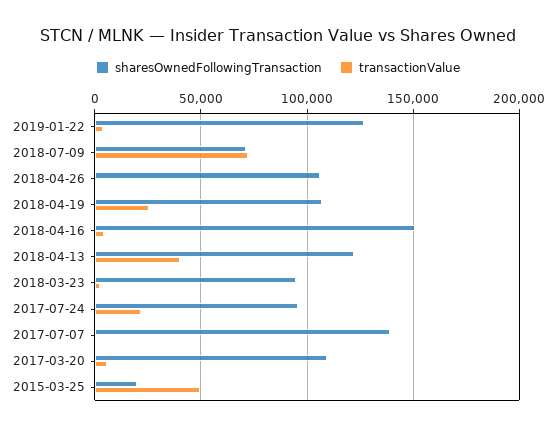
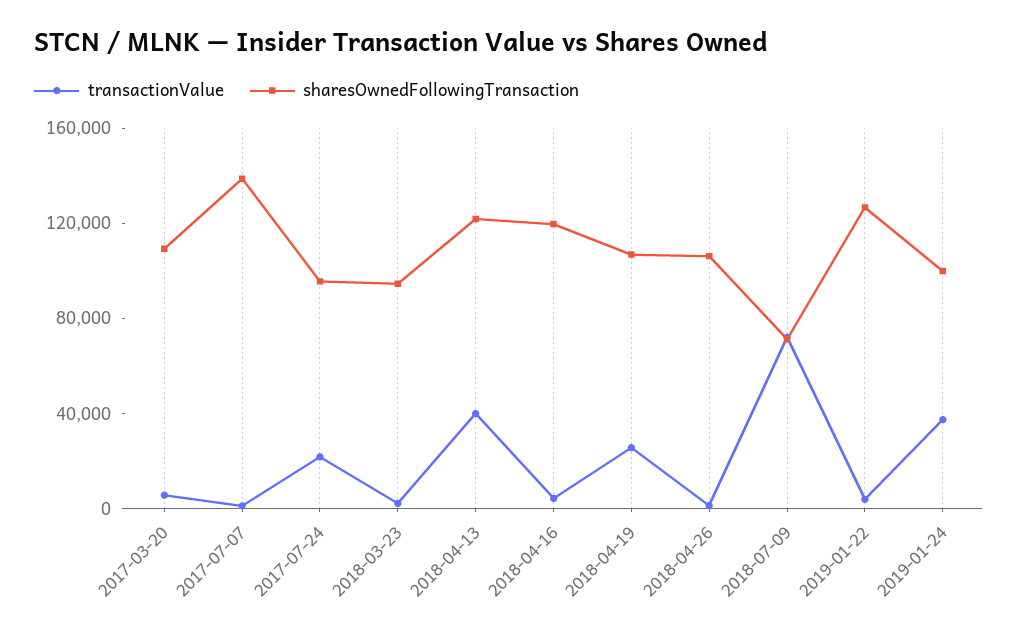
sharesOwnedFollowingTransaction, 2018-04-16: 150000 -> 120000
sharesOwnedFollowingTransaction, 2015-03-25: 20000 -> none
transactionValue, 2015-03-25: 50000 -> none
transactionValue, 2019-01-24: none -> 40000
sharesOwnedFollowingTransaction, 2019-01-24: none -> 100000

